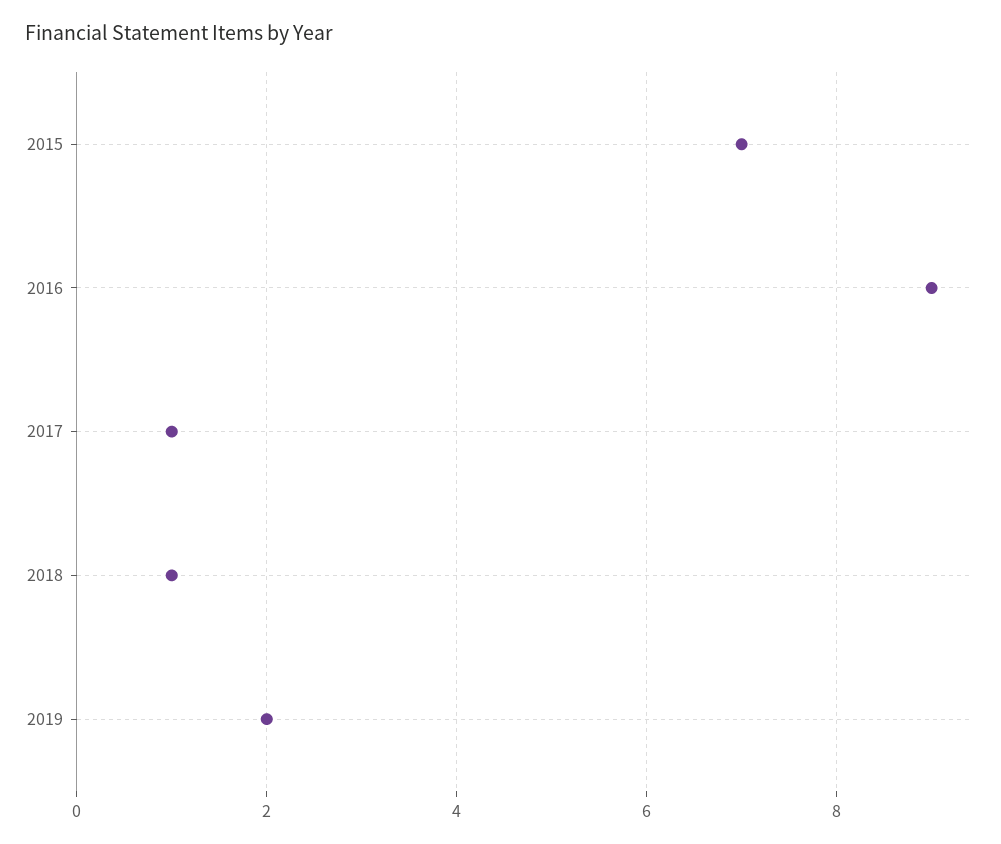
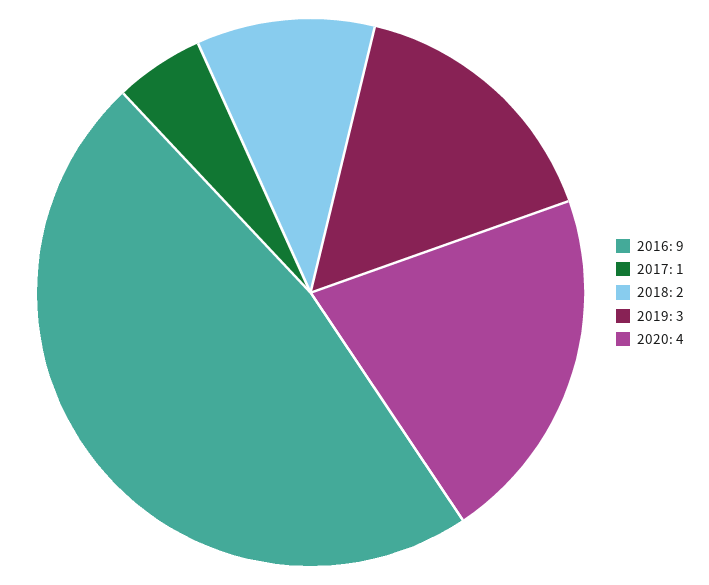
2015: 7 -> none
2018: 1 -> 2
2019: 2 -> 3
2020: none -> 4

